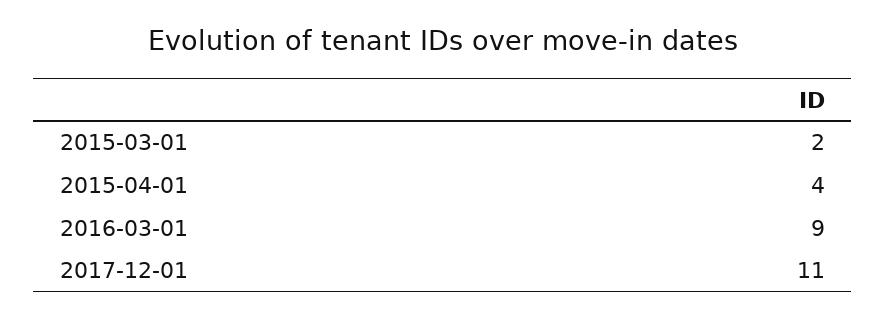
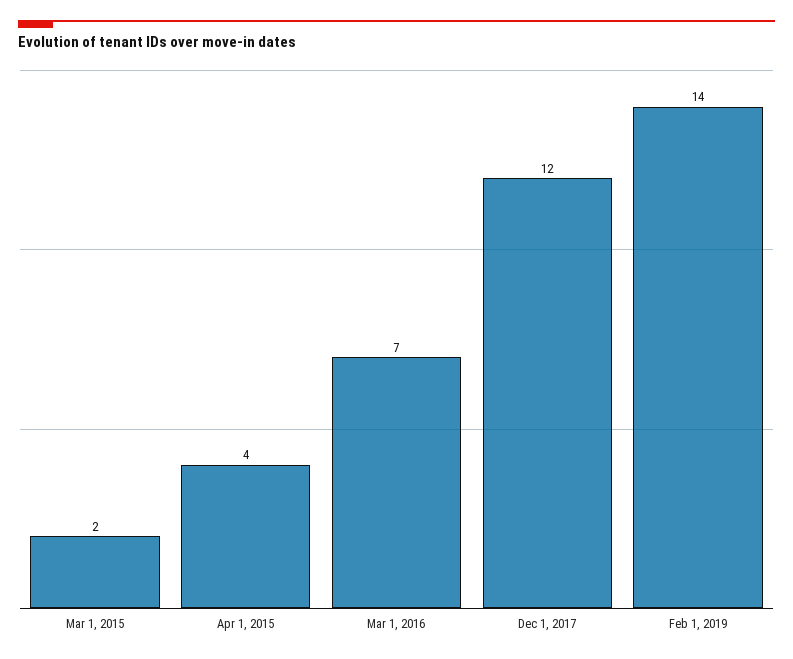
2016-03-01: 9 -> 7
2017-12-01: 11 -> 12
Feb 1, 2019: none -> 14

